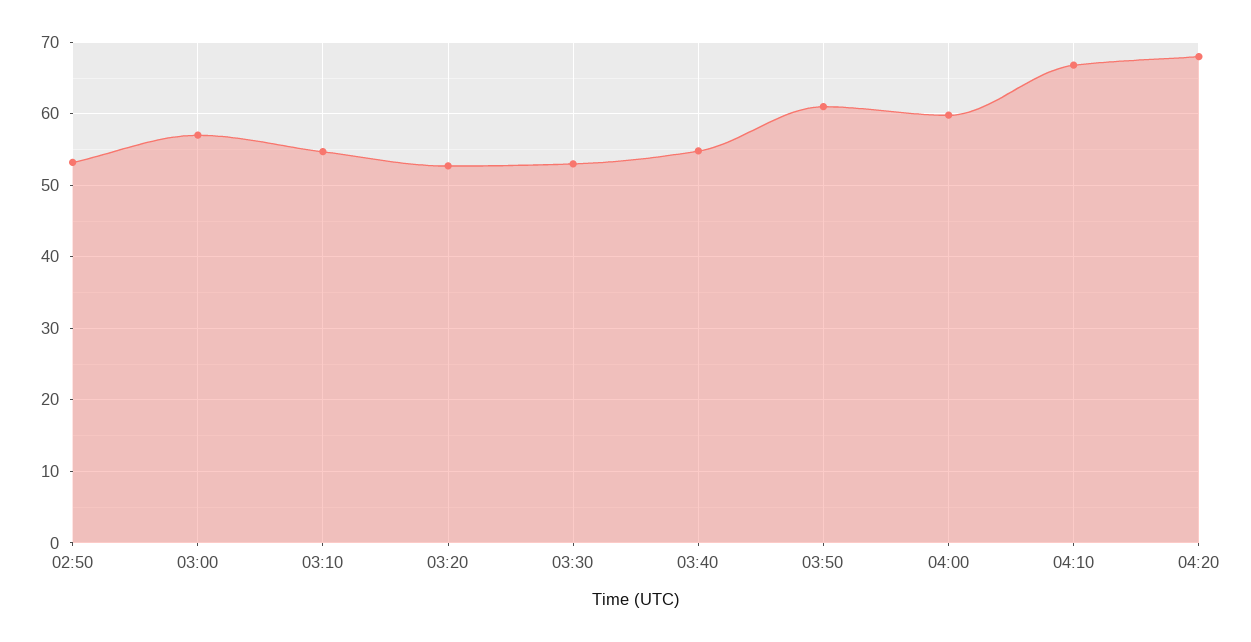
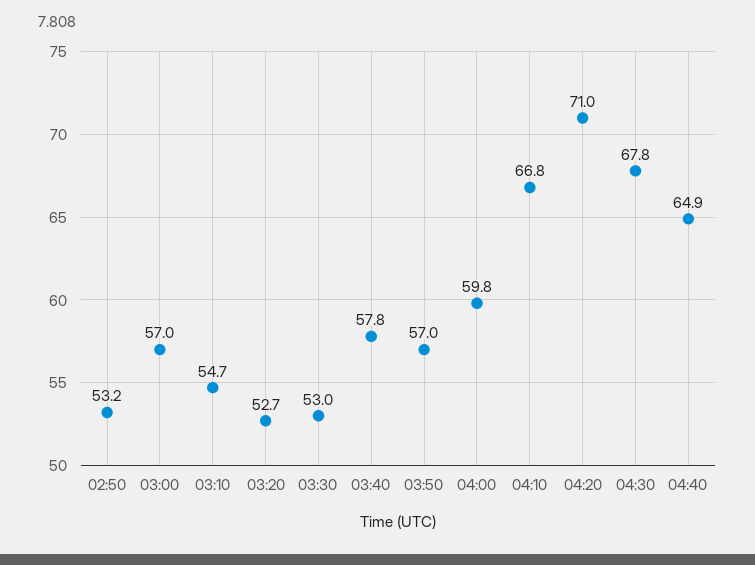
03:40: 55 -> 57.8
03:50: 61 -> 57
04:20: 68 -> 71
04:30: none -> 67.8
04:40: none -> 64.9

